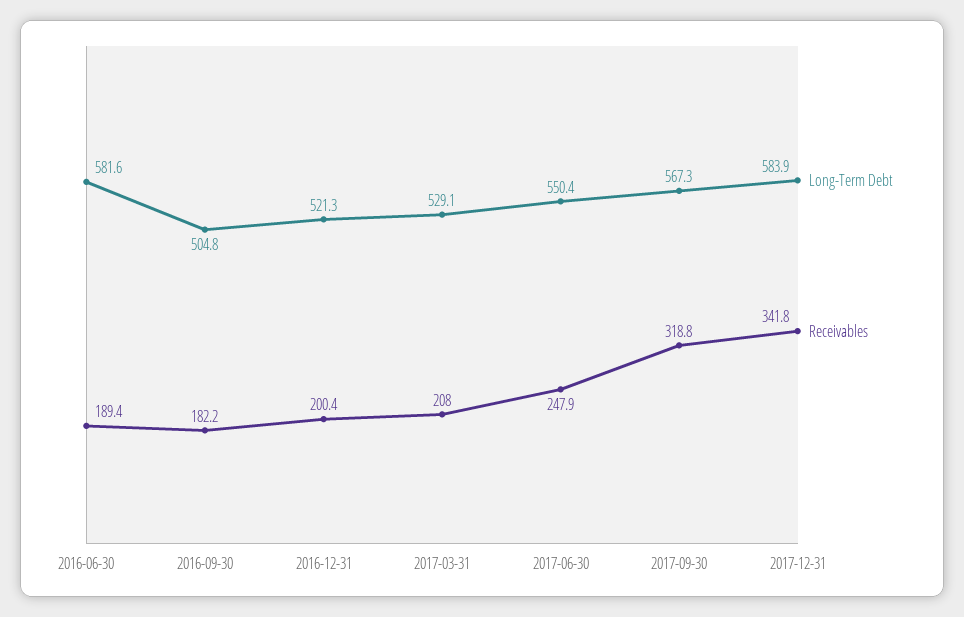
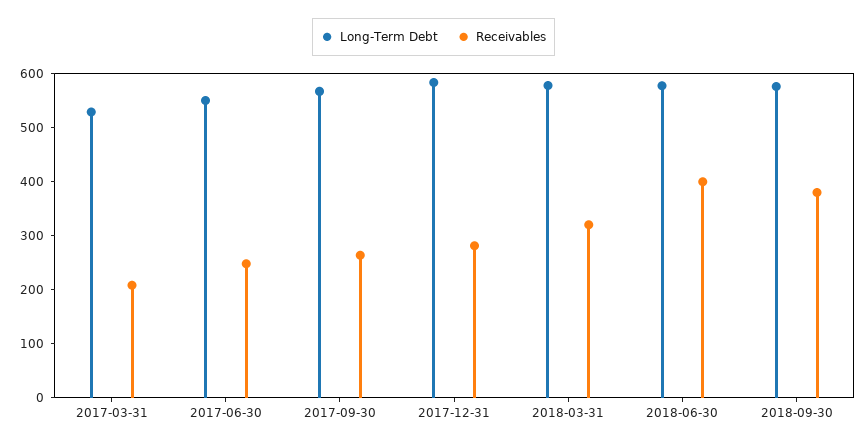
Long-Term Debt, 2016-06-30: 581.6 -> none
Receivables, 2016-06-30: 189.4 -> none
Long-Term Debt, 2016-09-30: 504.8 -> none
Receivables, 2016-09-30: 182.2 -> none
Long-Term Debt, 2016-12-31: 521.3 -> none
Receivables, 2016-12-31: 200.4 -> none
Receivables, 2017-09-30: 318.8 -> 260
Receivables, 2017-12-31: 341.8 -> 280
Long-Term Debt, 2018-03-31: none -> 580
Receivables, 2018-03-31: none -> 320
Long-Term Debt, 2018-06-30: none -> 580
Receivables, 2018-06-30: none -> 400
Long-Term Debt, 2018-09-30: none -> 580
Receivables, 2018-09-30: none -> 380

